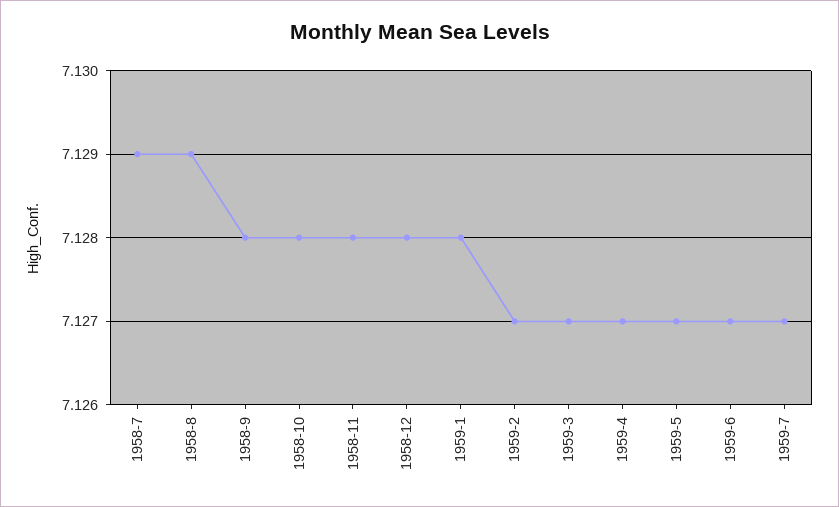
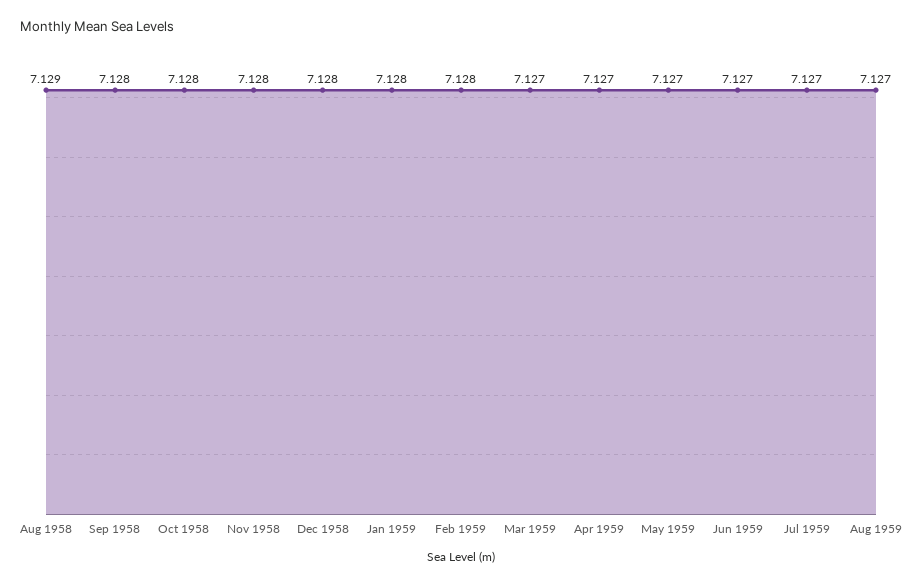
1958-7: 7.129 -> none
1959-2: 7.127 -> 7.128
Aug 1959: none -> 7.127

